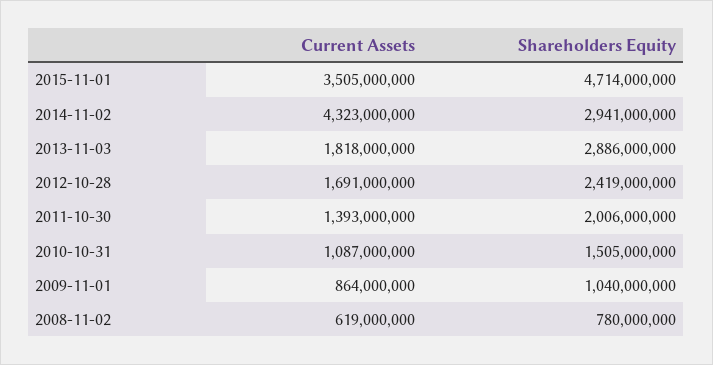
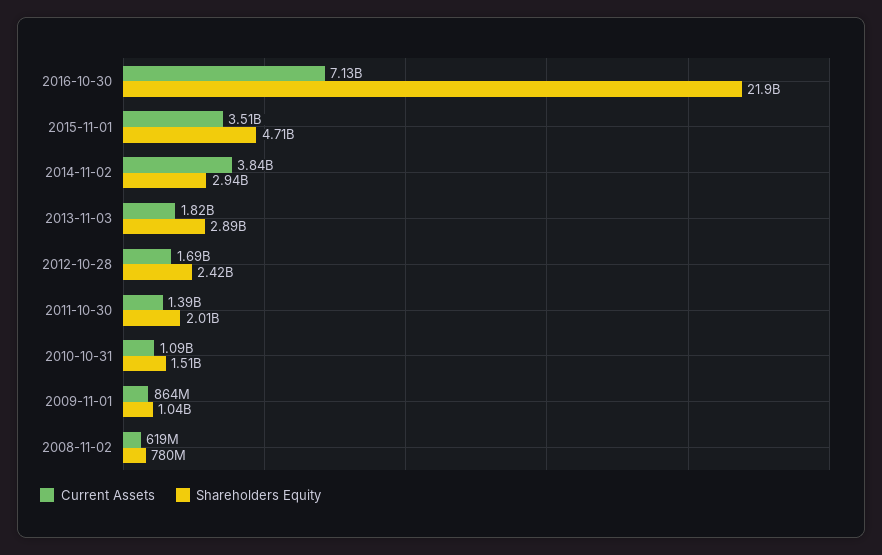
Current Assets, 2014-11-02: 4323000000 -> 3840000000
Current Assets, 2016-10-30: none -> 7130000000
Shareholders Equity, 2016-10-30: none -> 21900000000

